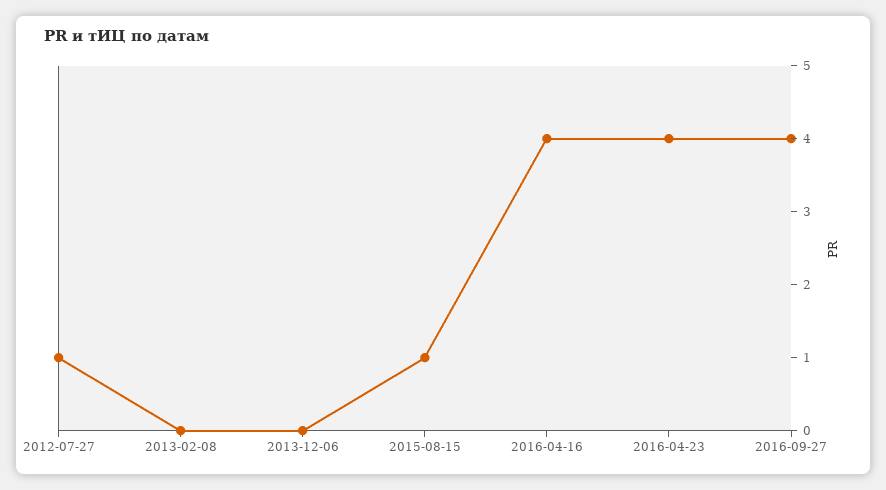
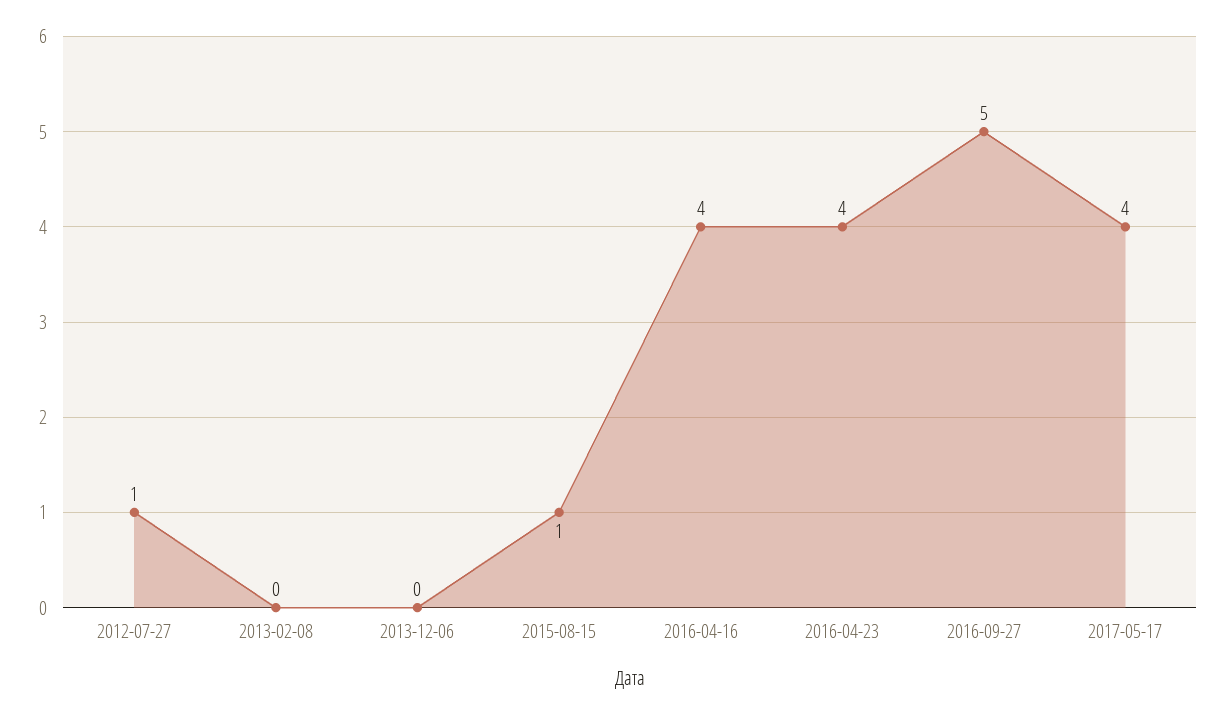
2016-09-27: 4 -> 5
2017-05-17: none -> 4

